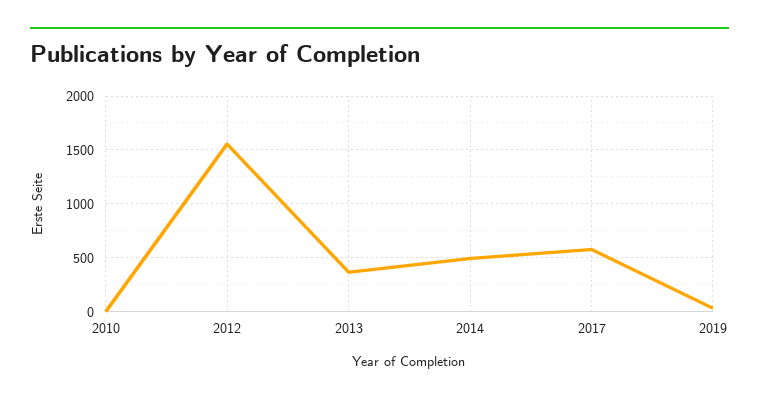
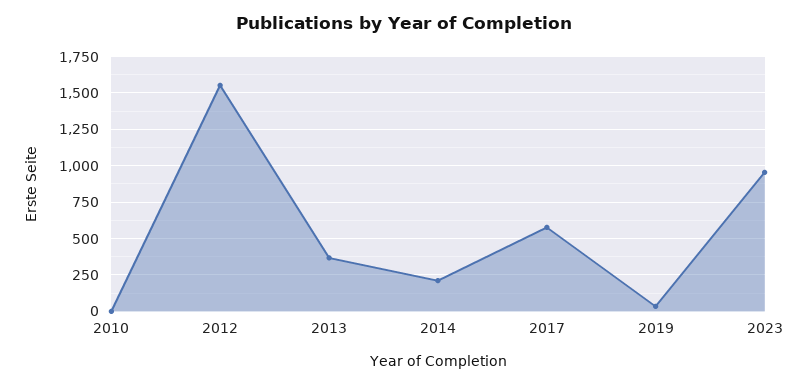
2014: 500 -> 200
2023: none -> 950

